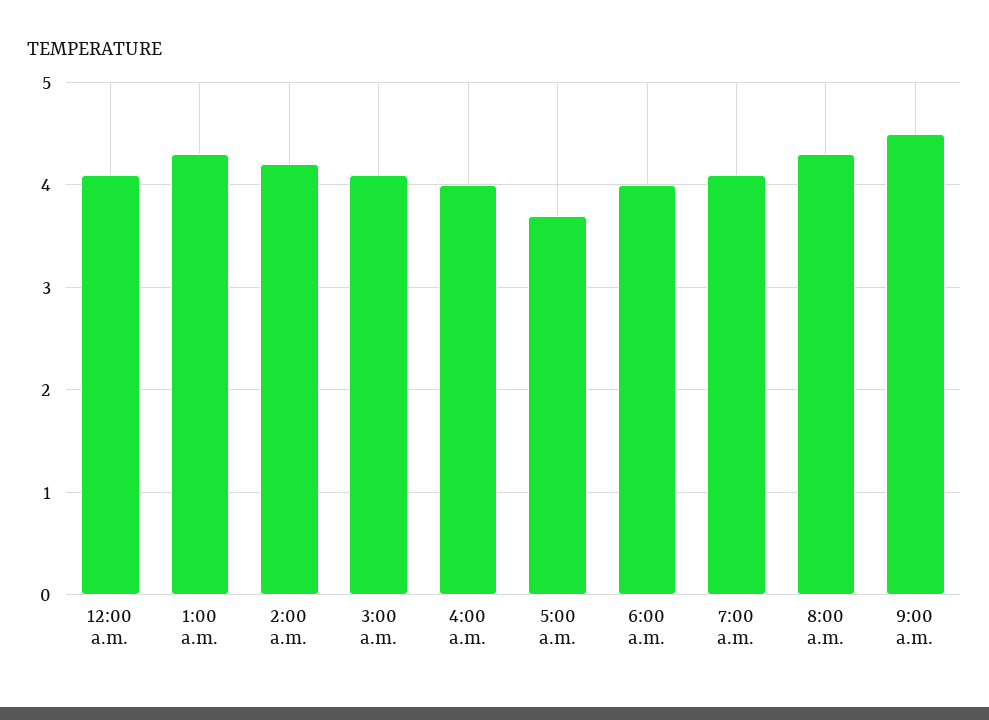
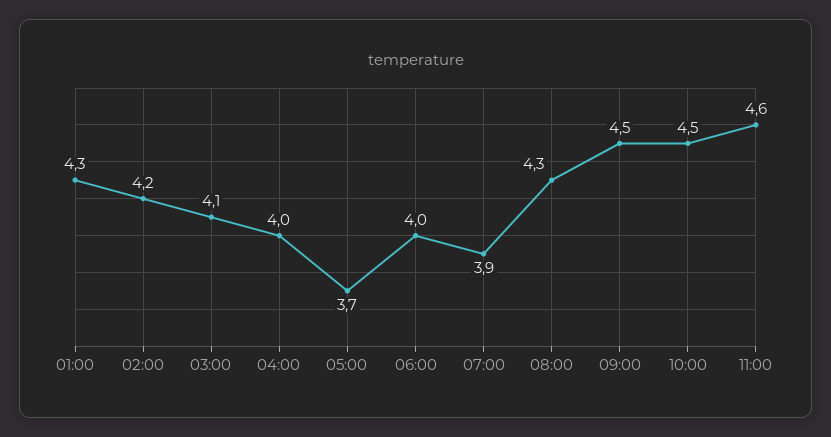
12:00 a.m.: 4.1 -> none
7:00 a.m.: 4.1 -> 3.9
10:00: none -> 4.5
11:00: none -> 4.6

